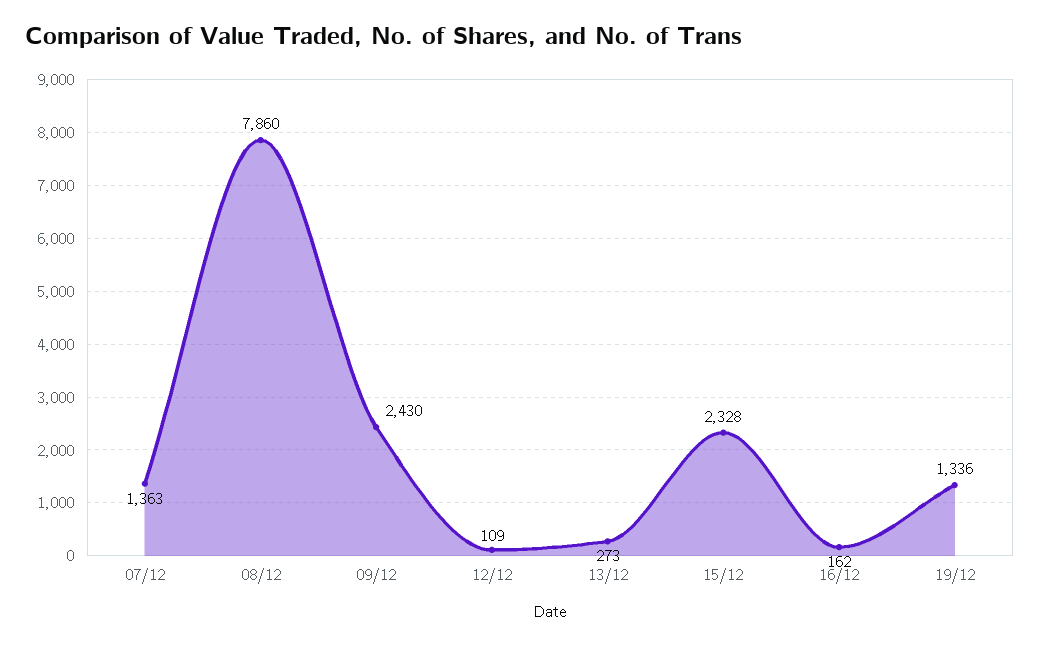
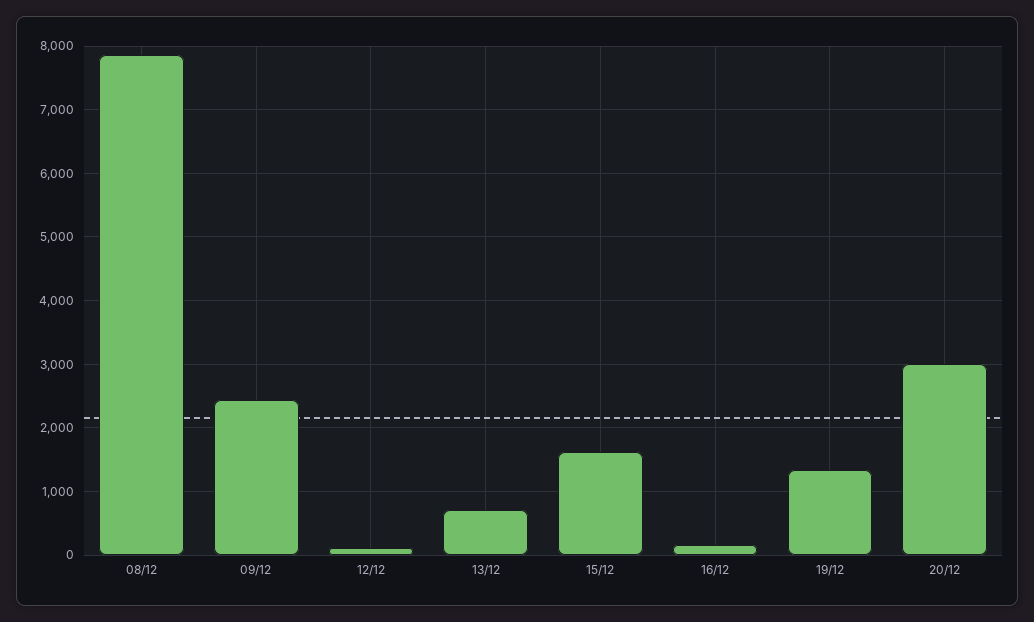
07/12: 1363 -> none
13/12: 273 -> 700
15/12: 2328 -> 1600
20/12: none -> 3000

